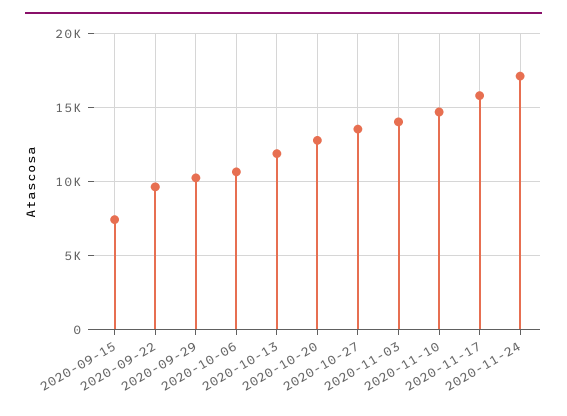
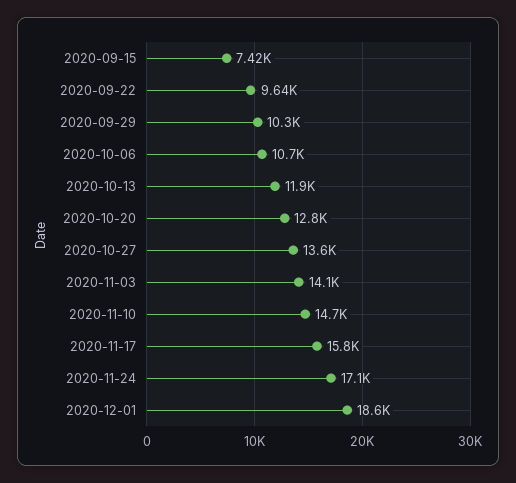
2020-12-01: none -> 18600

